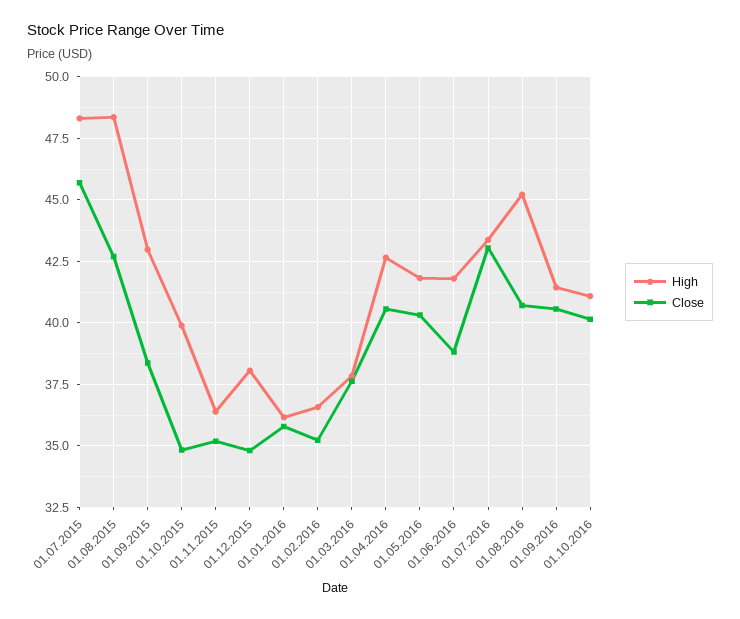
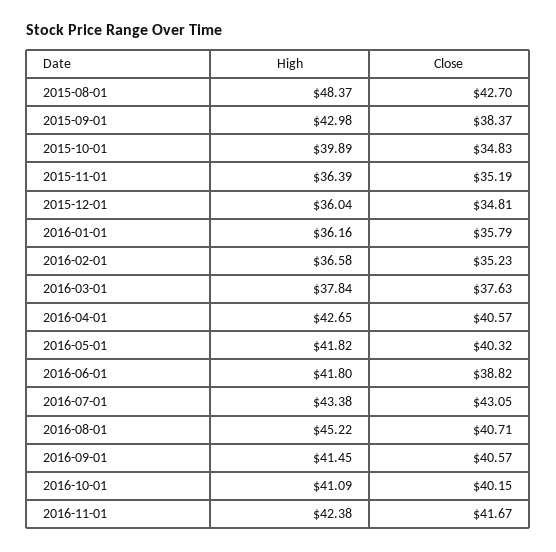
High, 01.07.2015: 48.25 -> none
Close, 01.07.2015: 45.75 -> none
High, 01.12.2015: 38 -> 36.04
High, 2016-11-01: none -> 42.38
Close, 2016-11-01: none -> 41.67

